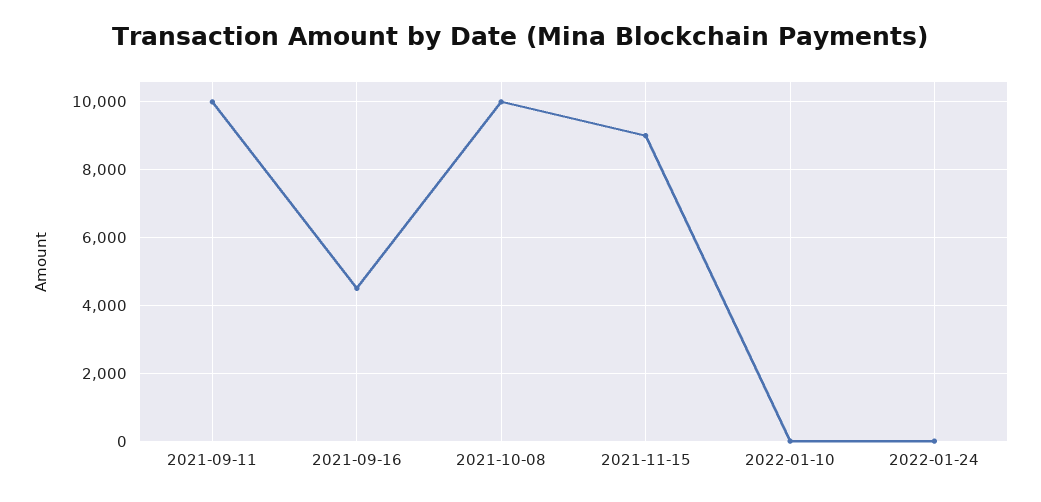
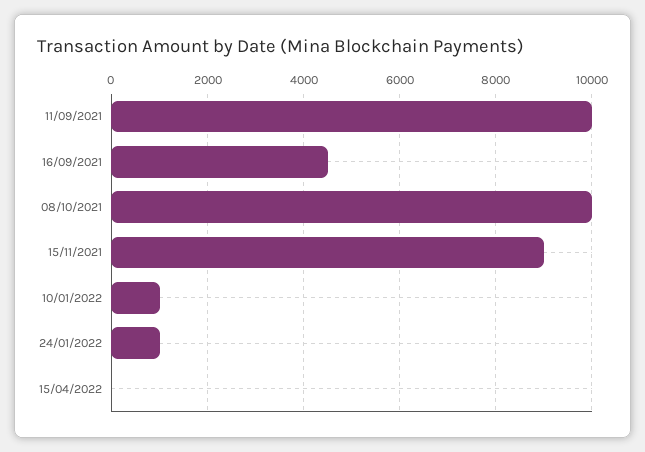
2022-01-10: 0 -> 1000
2022-01-24: 0 -> 1000
15/04/2022: none -> 0

